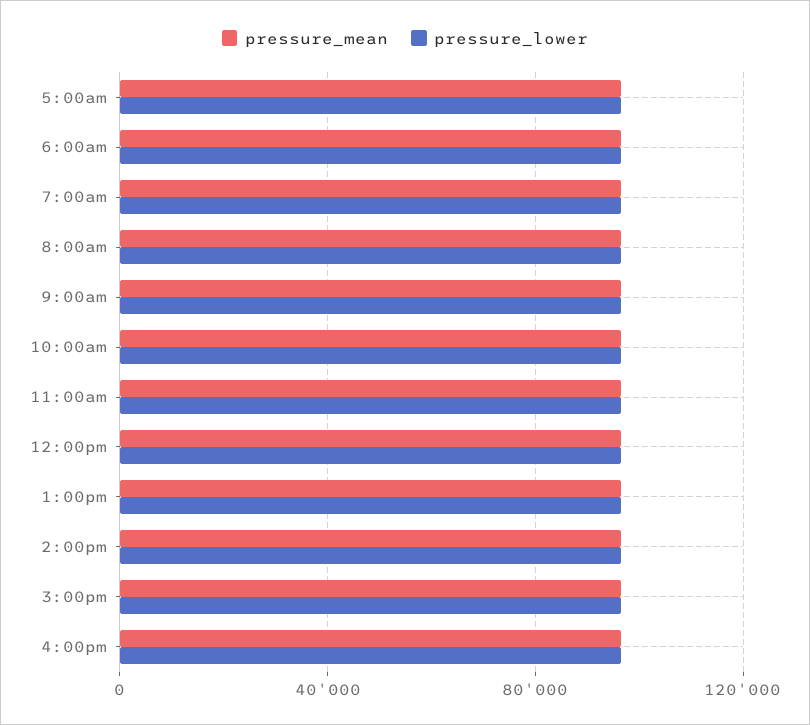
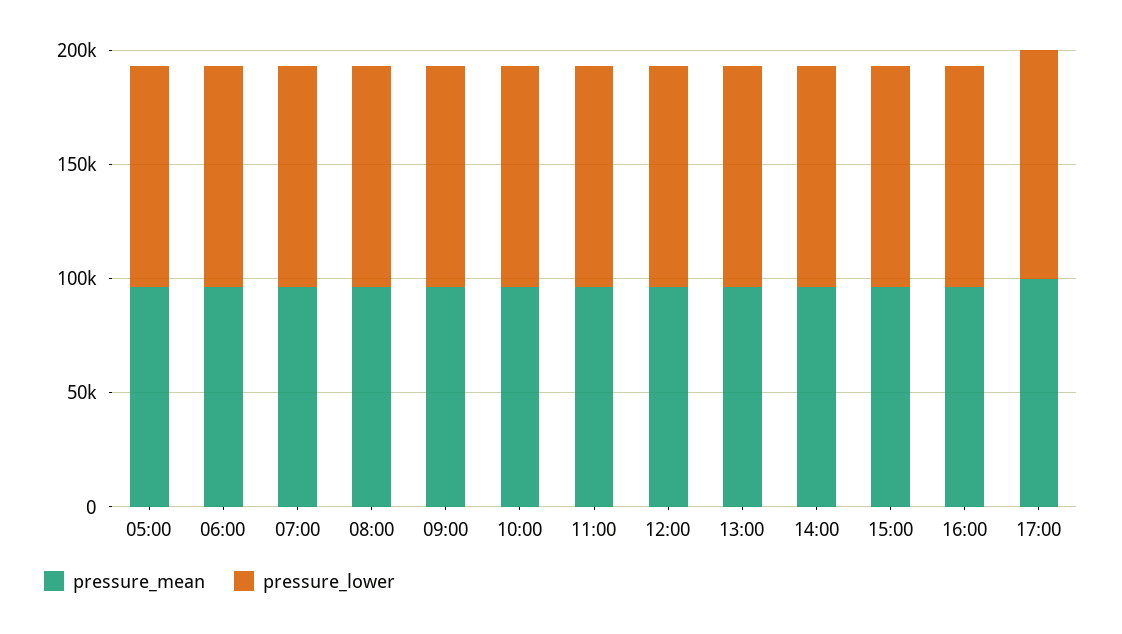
pressure_mean, 17:00: none -> 100000
pressure_lower, 17:00: none -> 100000

